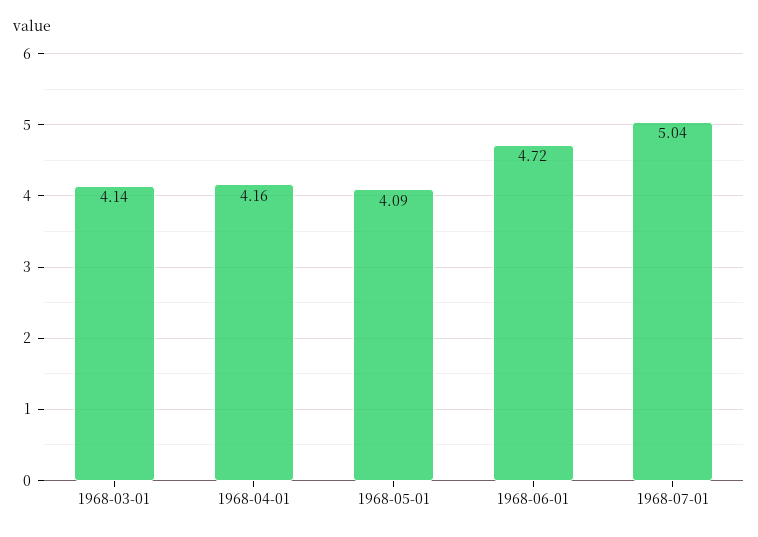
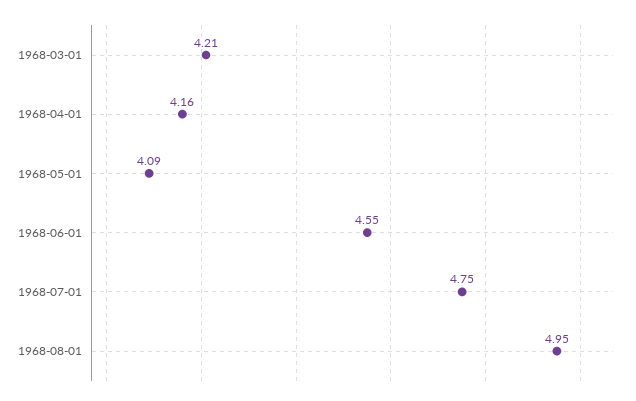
1968-03-01: 4.14 -> 4.21
1968-06-01: 4.72 -> 4.55
1968-07-01: 5.04 -> 4.75
1968-08-01: none -> 4.95

